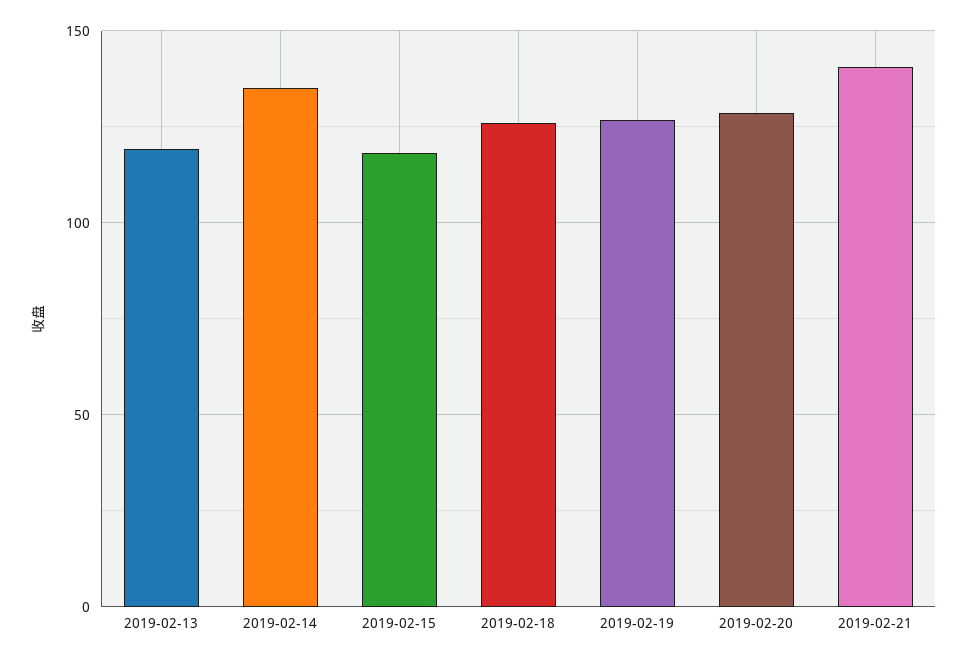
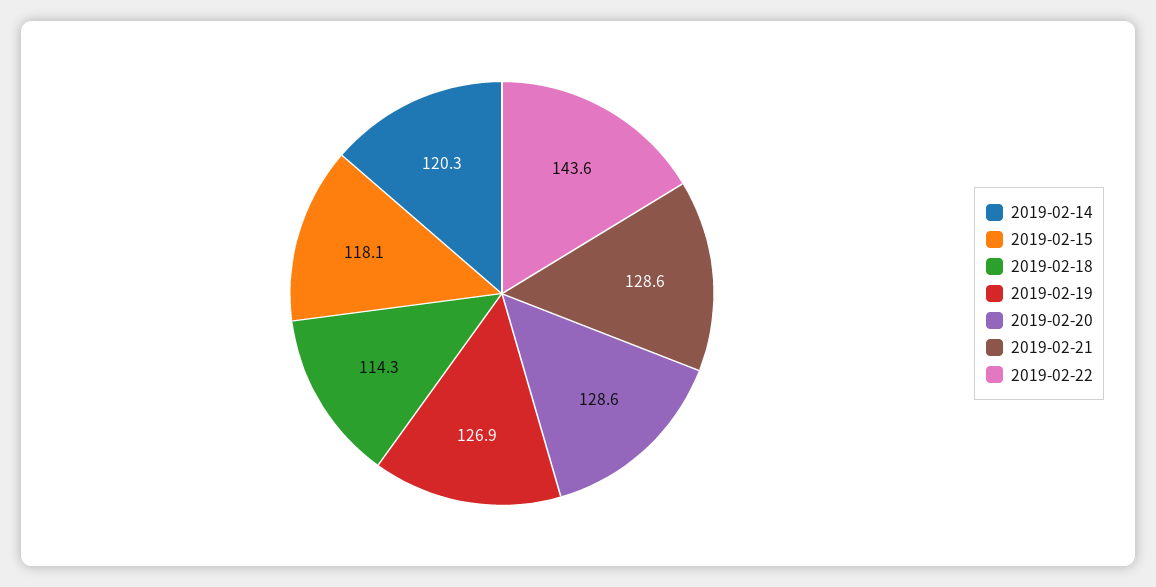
2019-02-13: 120 -> none
2019-02-14: 135 -> 120.3
2019-02-18: 125 -> 114.3
2019-02-21: 140 -> 128.6
2019-02-22: none -> 143.6

